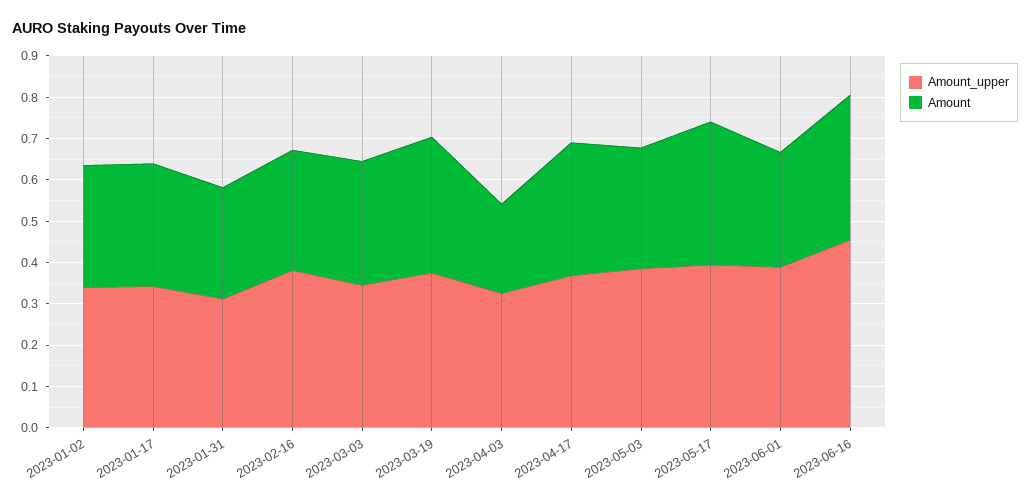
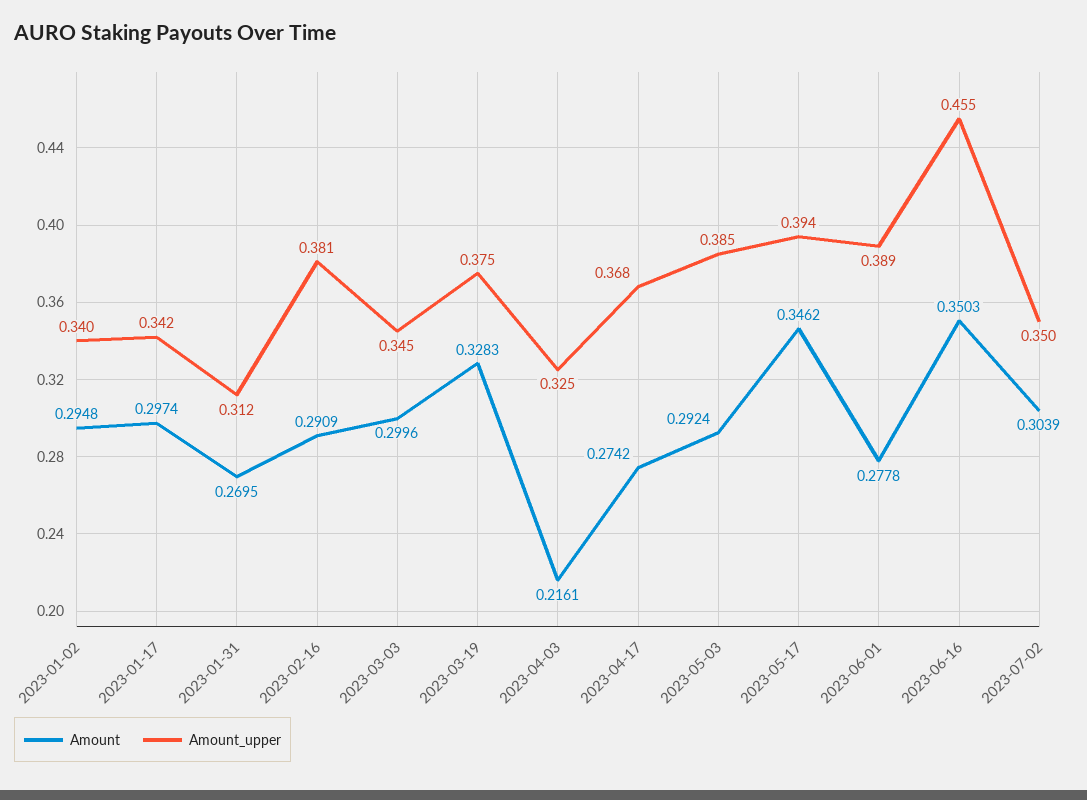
Amount, 2023-04-17: 0.32 -> 0.2742
Amount, 2023-07-02: none -> 0.3039
Amount_upper, 2023-07-02: none -> 0.35

